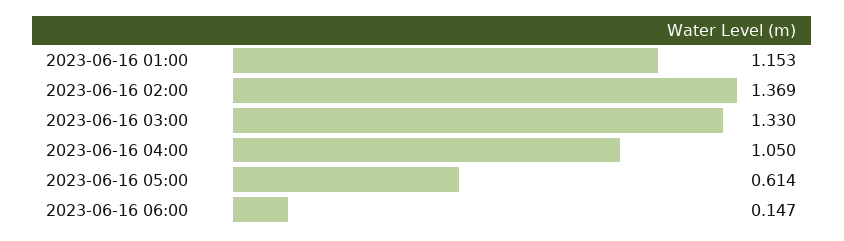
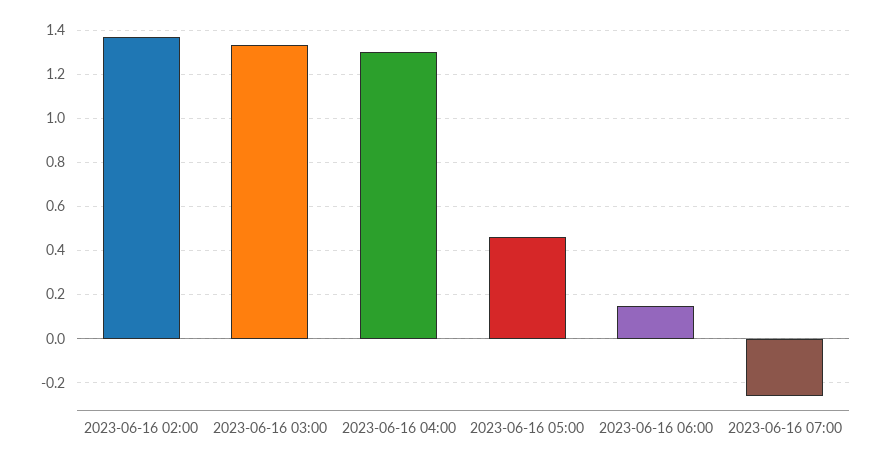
2023-06-16 01:00: 1.153 -> none
2023-06-16 04:00: 1.05 -> 1.3
2023-06-16 05:00: 0.614 -> 0.45
2023-06-16 07:00: none -> -0.25

